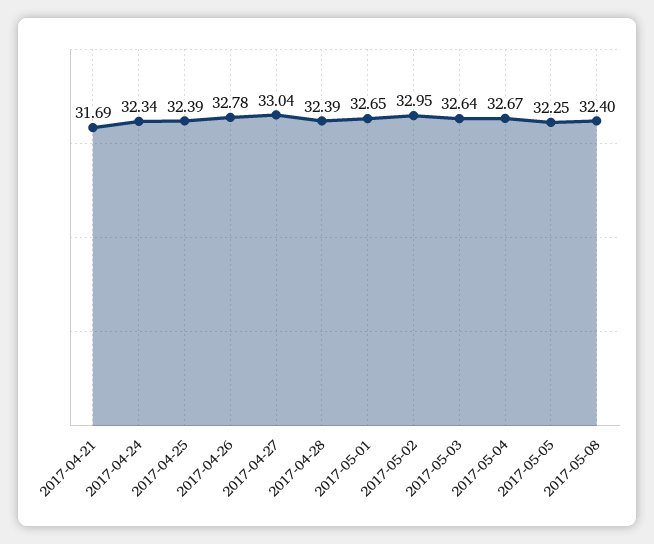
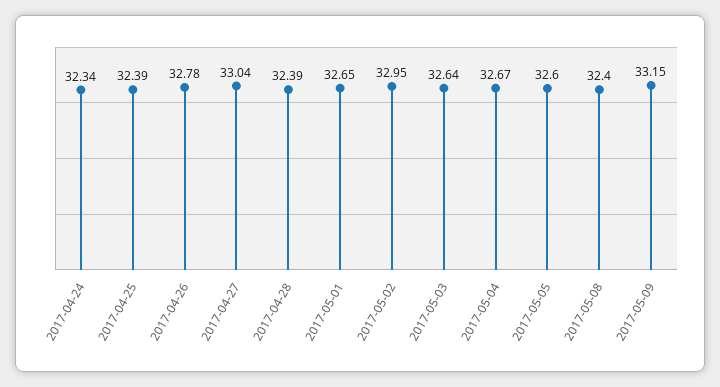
2017-04-21: 31.69 -> none
2017-05-05: 32.25 -> 32.6
2017-05-09: none -> 33.15

